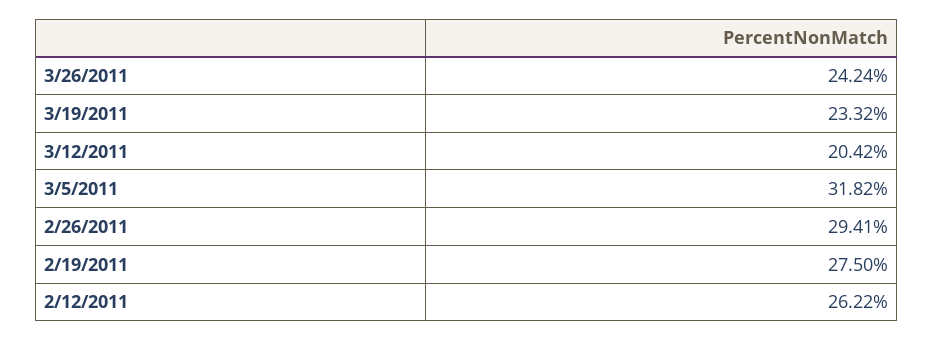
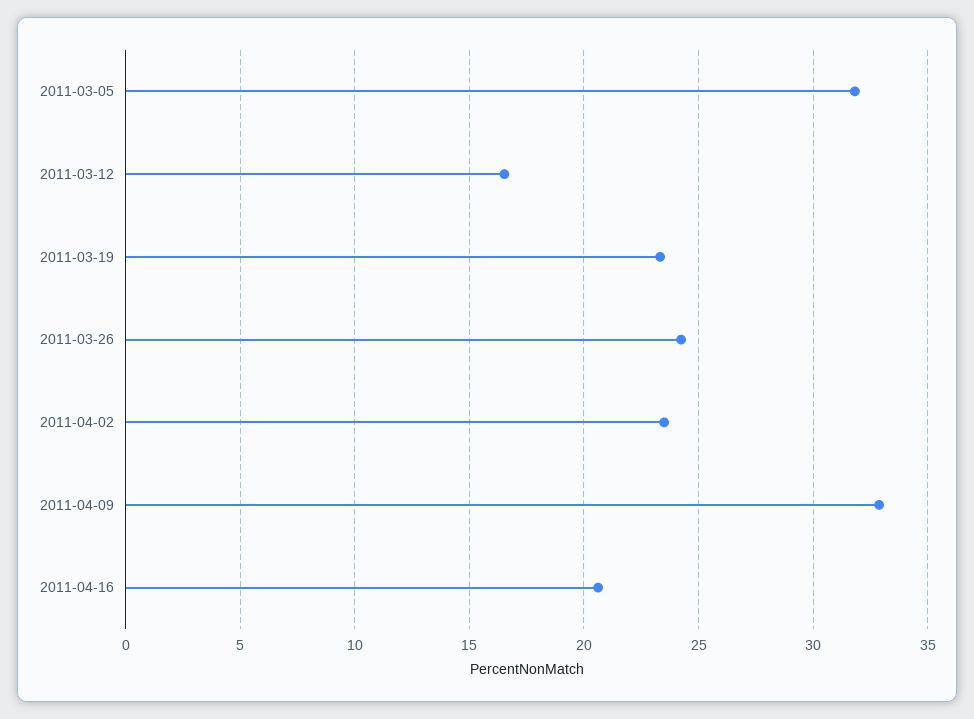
3/12/2011: 20.42 -> 16.5
2/26/2011: 29.41 -> none
2/19/2011: 27.5 -> none
2/12/2011: 26.22 -> none
2011-04-02: none -> 23.5
2011-04-09: none -> 33
2011-04-16: none -> 20.5

